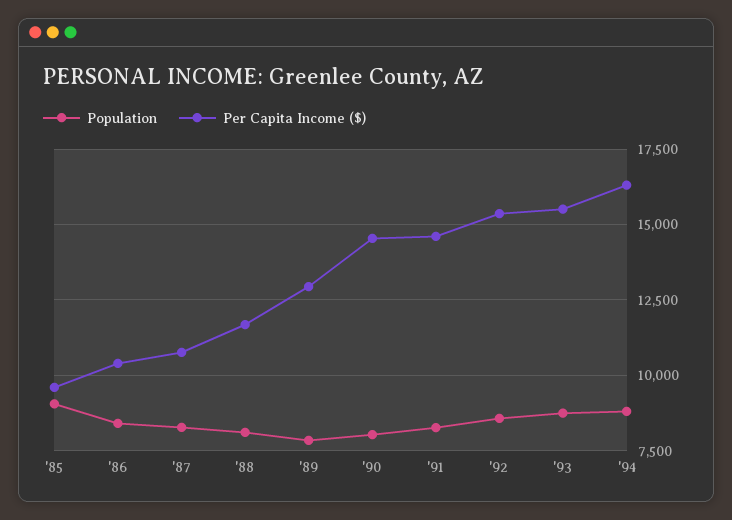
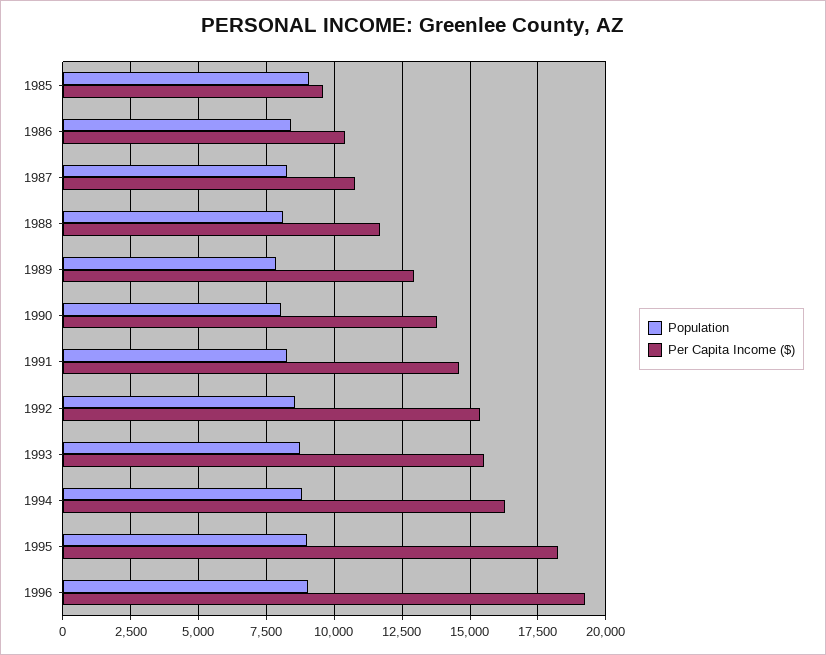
Per Capita Income ($), '90: 14500 -> 13750
Population, 1995: none -> 9000
Per Capita Income ($), 1995: none -> 18250
Population, 1996: none -> 9000
Per Capita Income ($), 1996: none -> 19250

